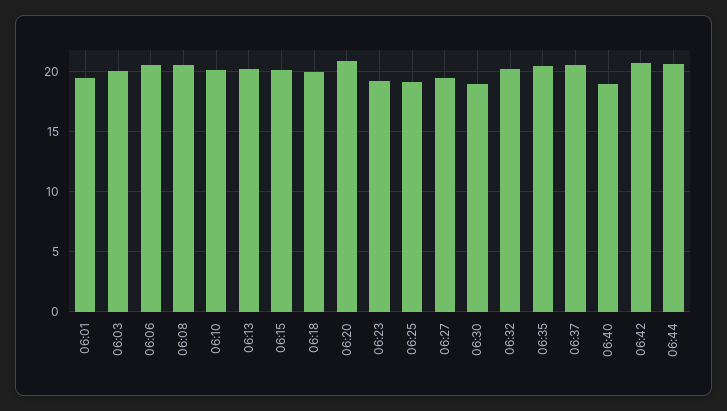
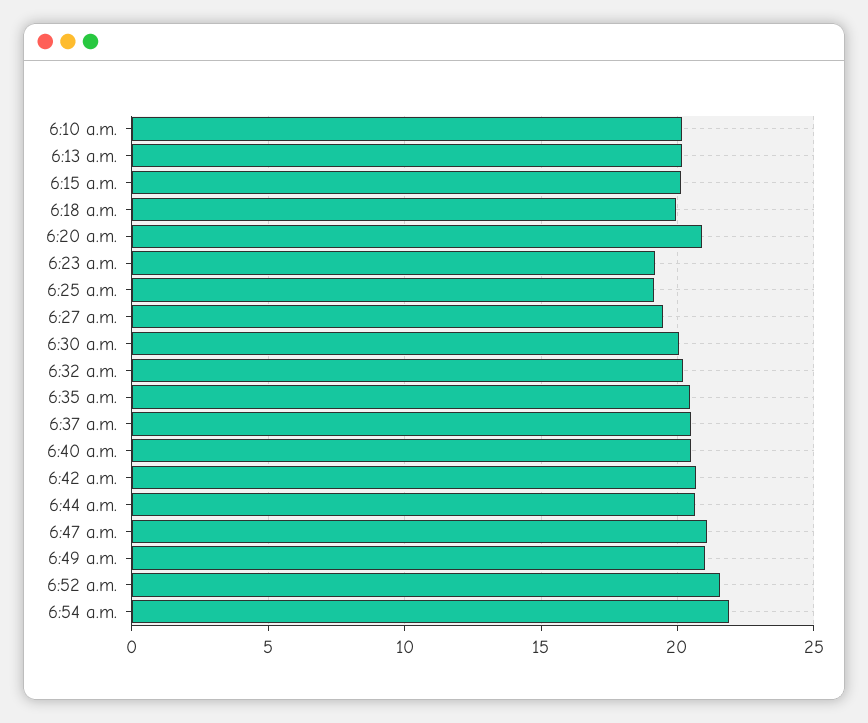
06:01: 19.5 -> none
06:03: 20 -> none
06:06: 20.5 -> none
06:08: 20.5 -> none
06:30: 19 -> 20
06:40: 19 -> 20.5
6:47 a.m.: none -> 21
6:49 a.m.: none -> 21
6:52 a.m.: none -> 21.5
6:54 a.m.: none -> 22

